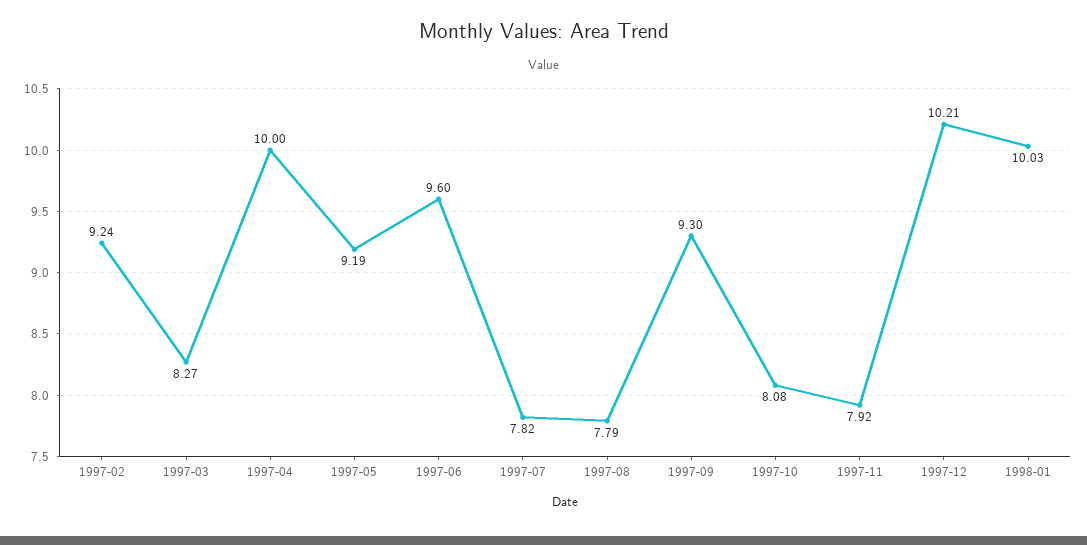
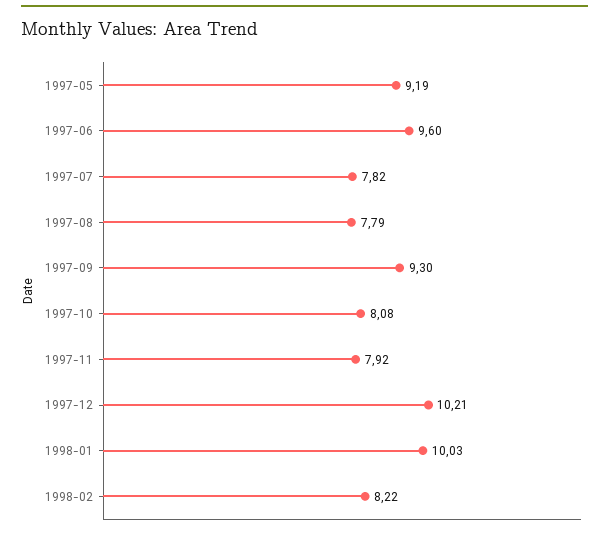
1997-02: 9.24 -> none
1997-03: 8.27 -> none
1997-04: 10 -> none
1998-02: none -> 8.22

